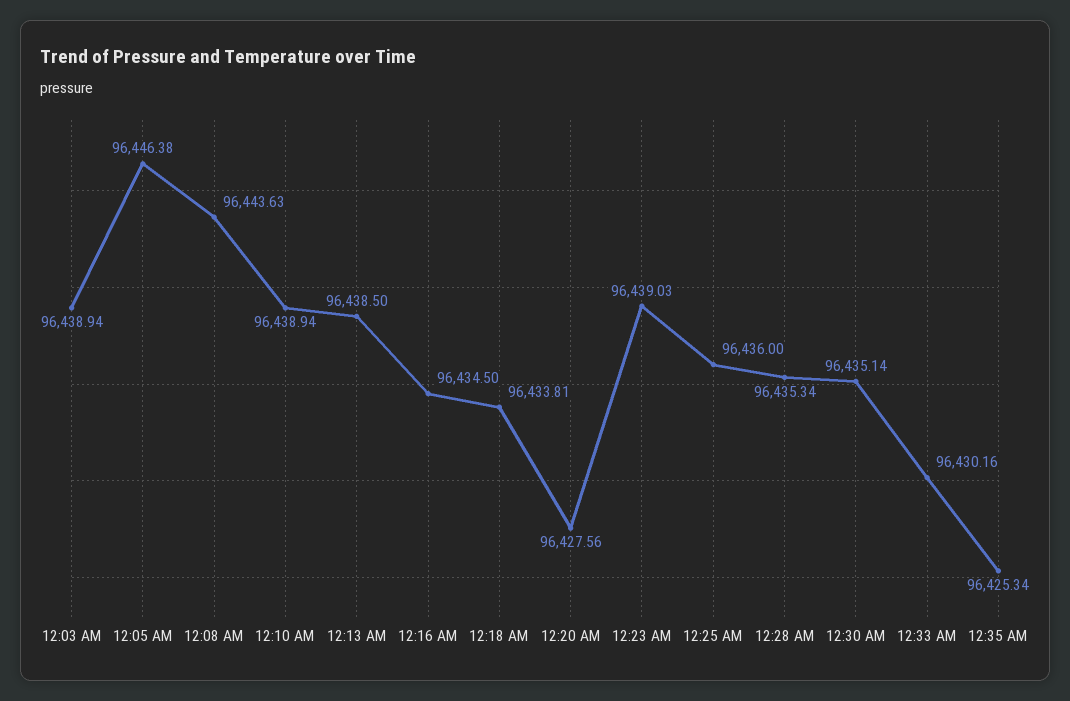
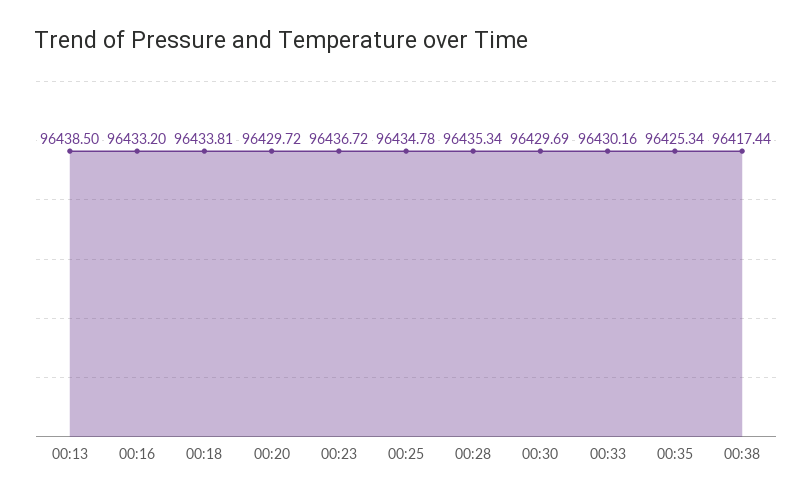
12:03 AM: 96438.94 -> none
12:05 AM: 96446.38 -> none
12:08 AM: 96443.63 -> none
12:10 AM: 96438.94 -> none
12:16 AM: 96434.5 -> 96433.2
12:20 AM: 96427.56 -> 96429.72
12:23 AM: 96439.03 -> 96436.72
12:25 AM: 96436 -> 96434.78
12:30 AM: 96435.14 -> 96429.69
00:38: none -> 96417.44

